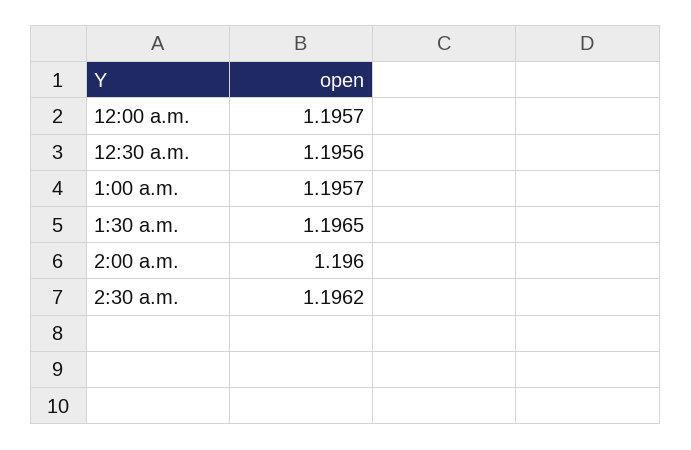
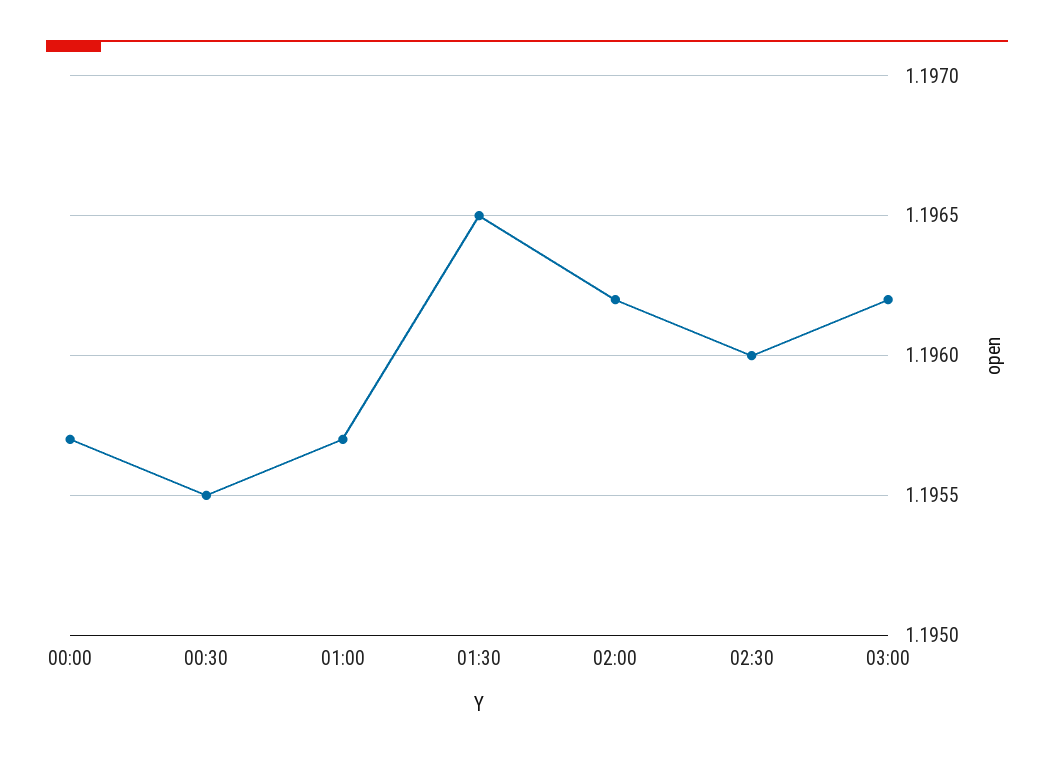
12:30 a.m.: 1.1956 -> 1.1955
2:00 a.m.: 1.196 -> 1.1962
2:30 a.m.: 1.1962 -> 1.196
03:00: none -> 1.1962

